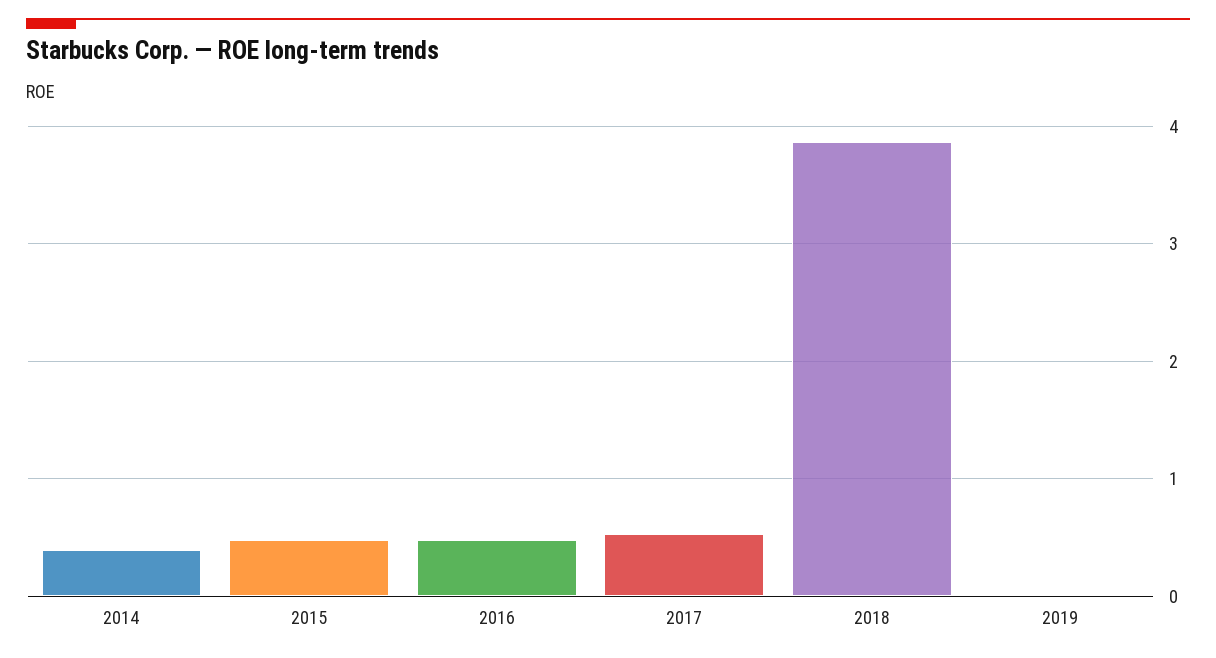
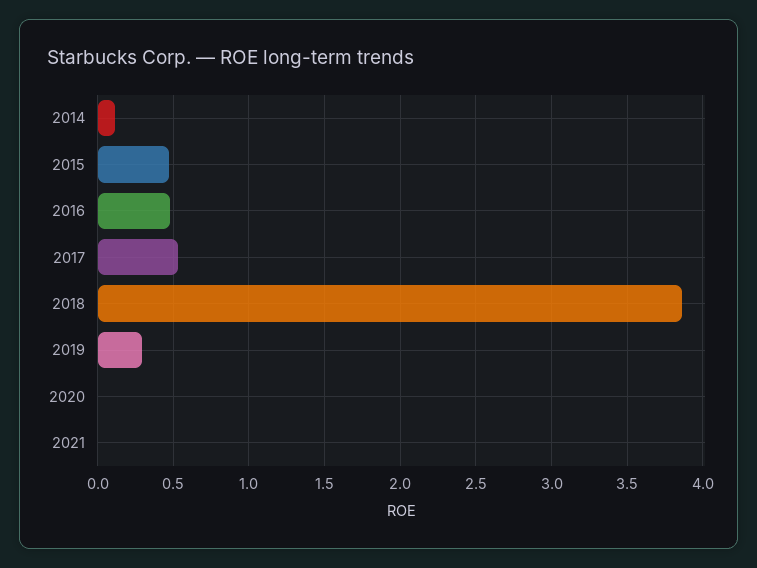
2014: 0.4 -> 0.1
2019: 0 -> 0.3
2020: none -> 0
2021: none -> 0

